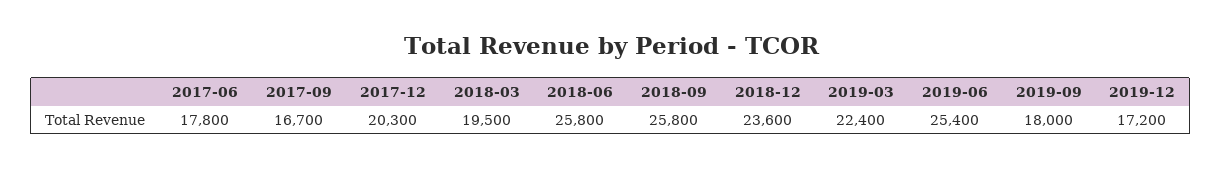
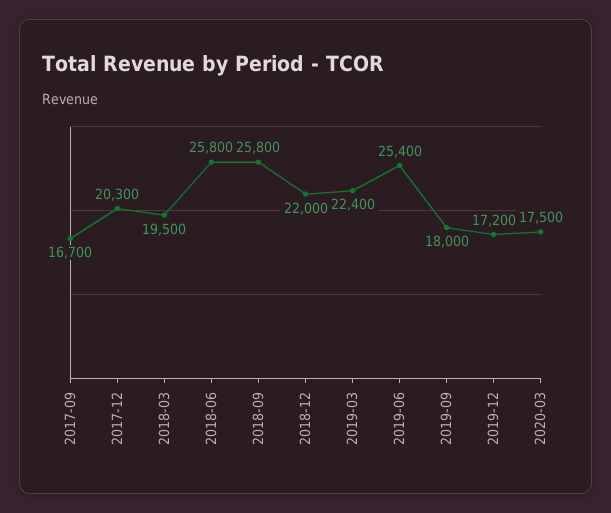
2017-06: 17800 -> none
2018-12: 23600 -> 22000
2020-03: none -> 17500

